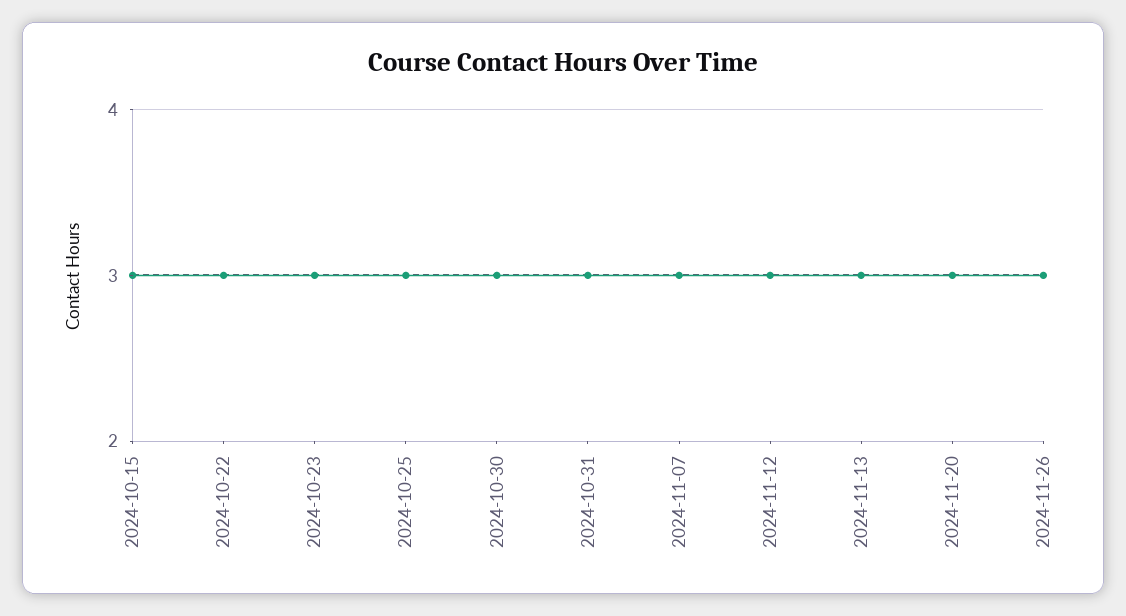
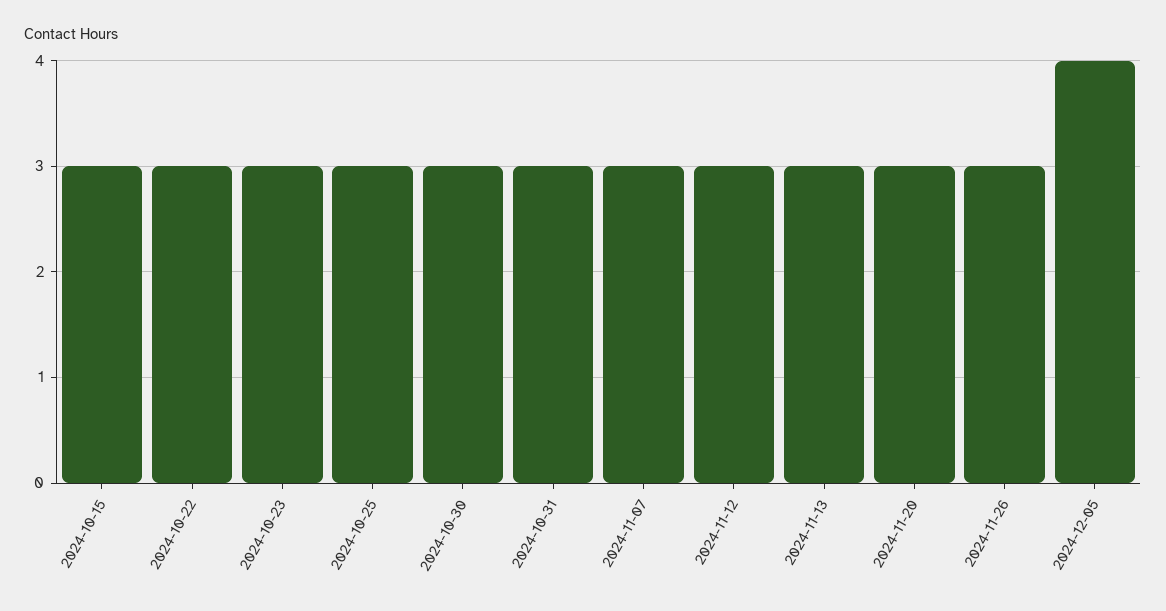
2024-12-05: none -> 4

